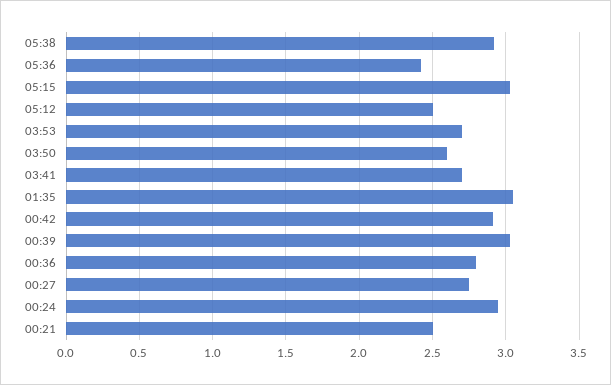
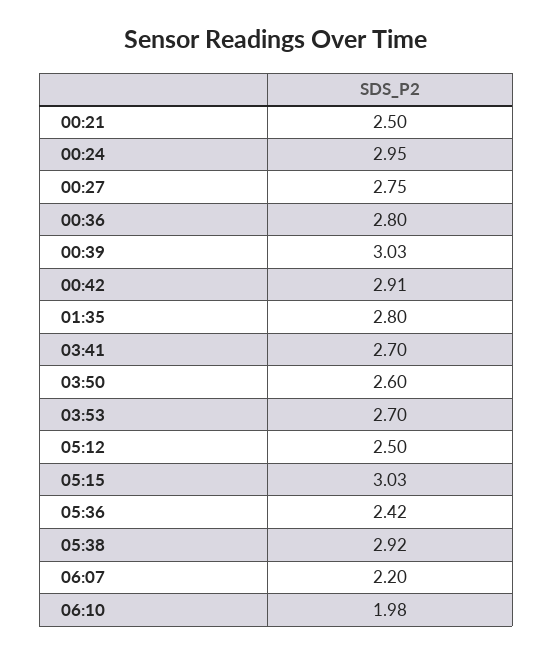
01:35: 3.05 -> 2.8
06:07: none -> 2.2
06:10: none -> 1.98

